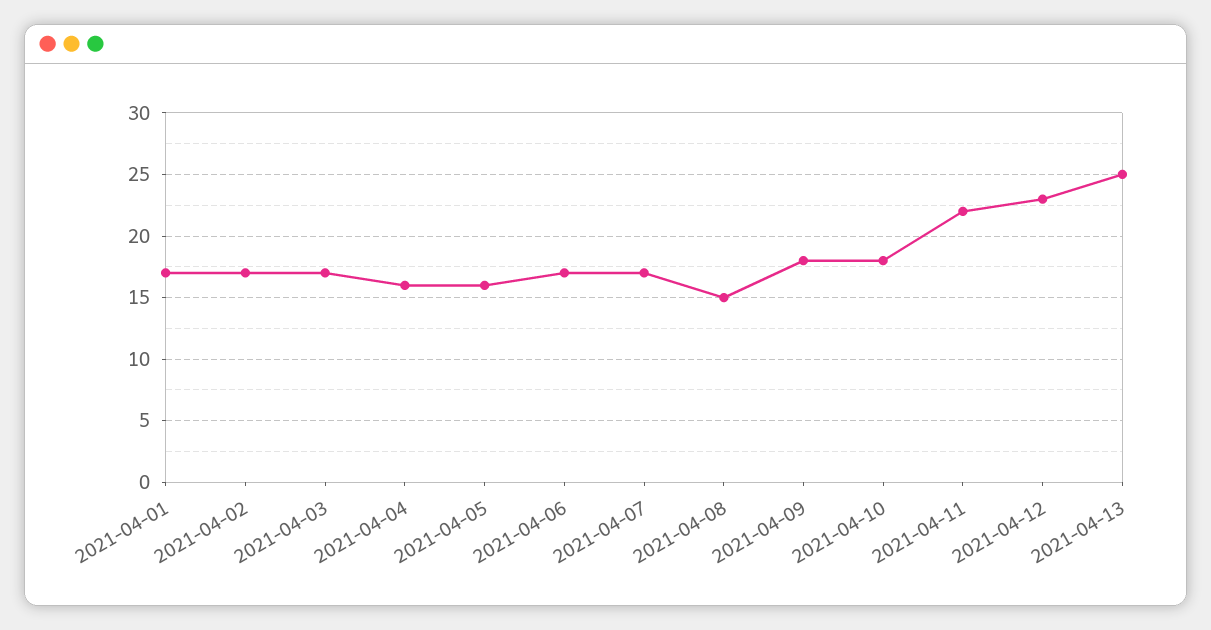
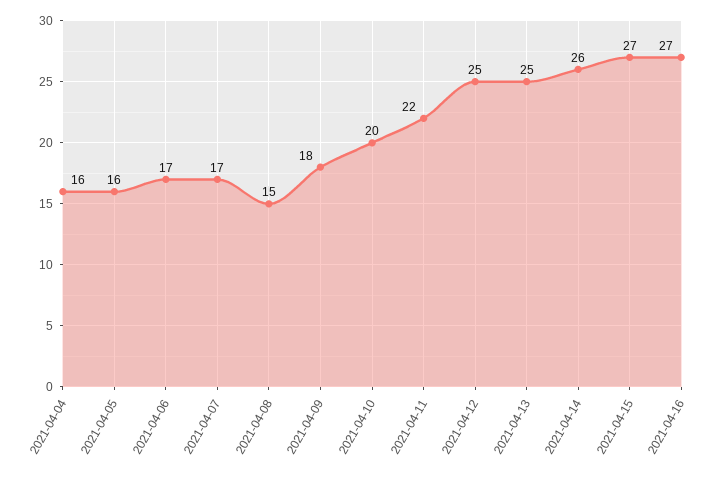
2021-04-01: 17 -> none
2021-04-02: 17 -> none
2021-04-03: 17 -> none
2021-04-10: 18 -> 20
2021-04-12: 23 -> 25
2021-04-14: none -> 26
2021-04-15: none -> 27
2021-04-16: none -> 27

